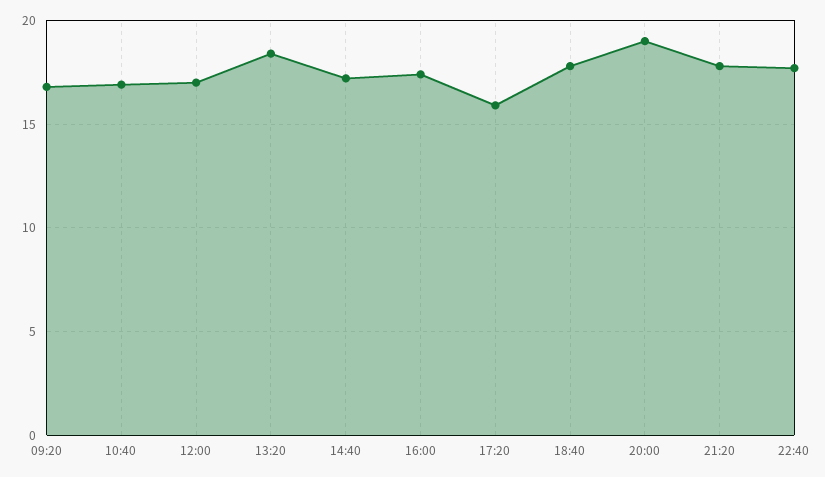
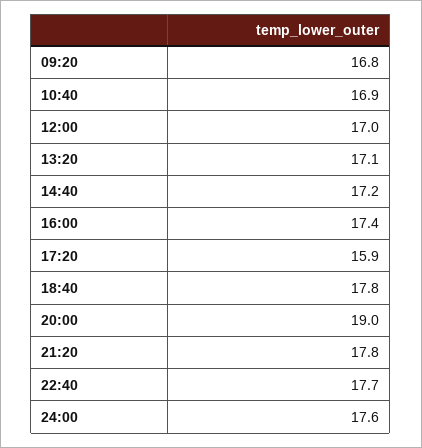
13:20: 18.5 -> 17.1
24:00: none -> 17.6

